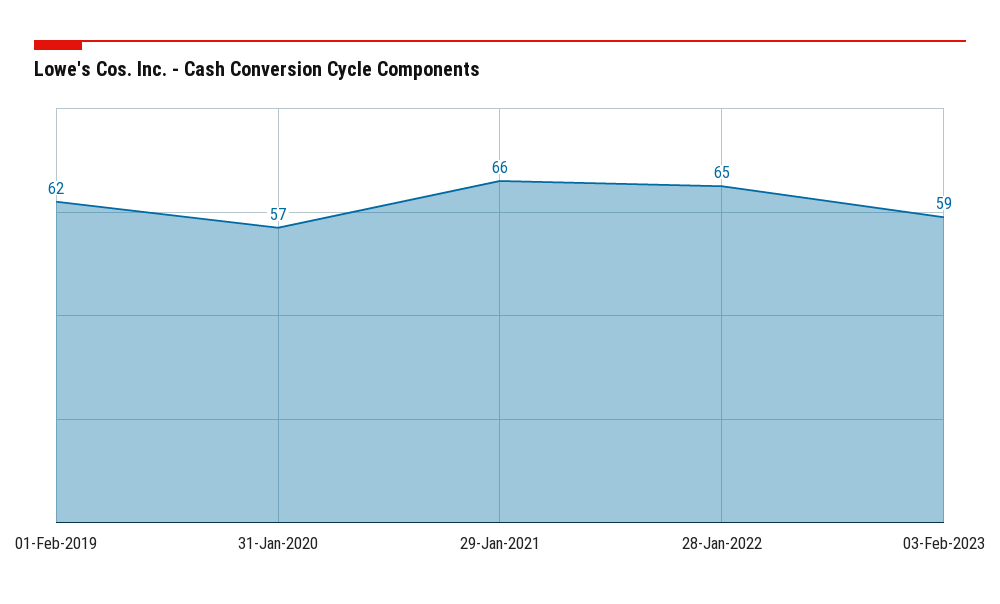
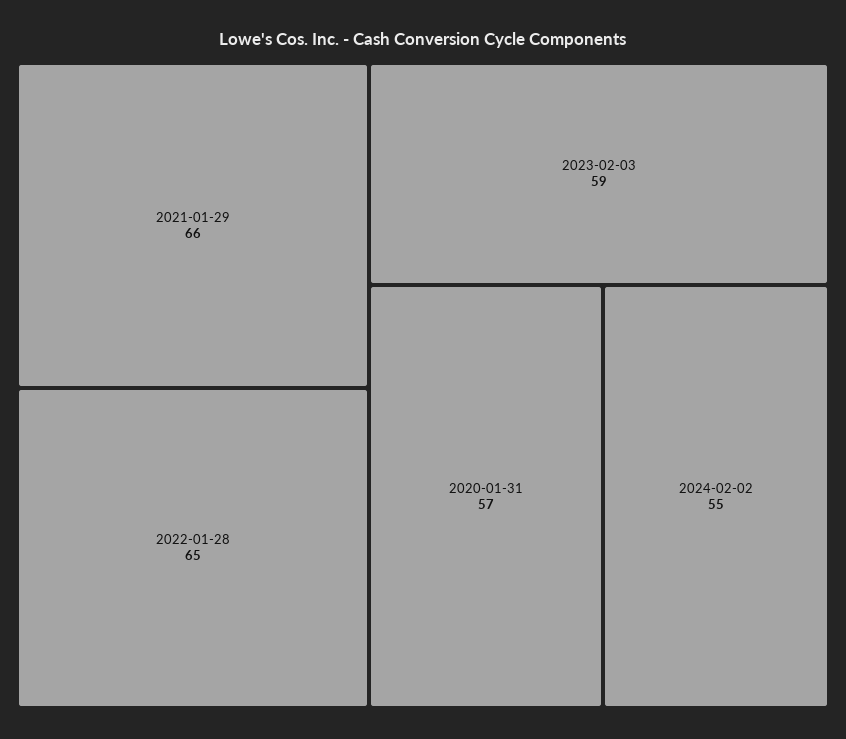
01-Feb-2019: 62 -> none
2024-02-02: none -> 55

